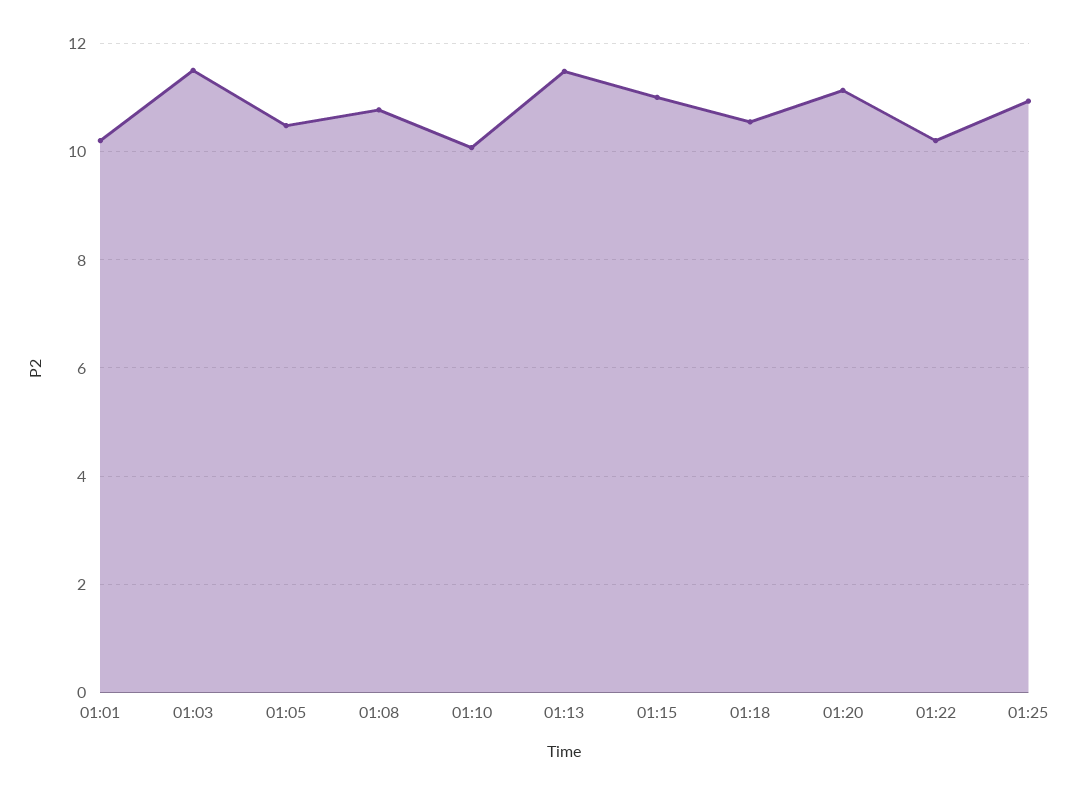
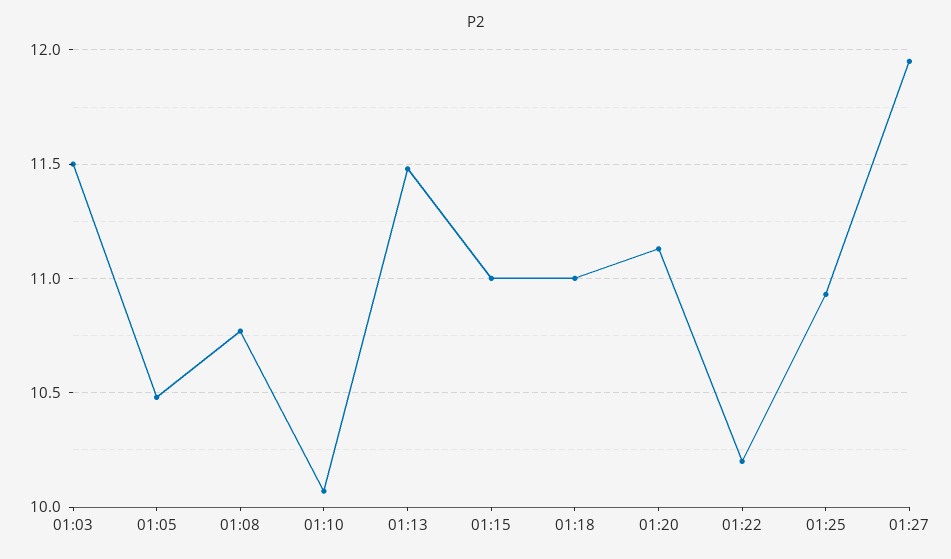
01:01: 10.2 -> none
01:18: 10.6 -> 11
01:27: none -> 11.95

